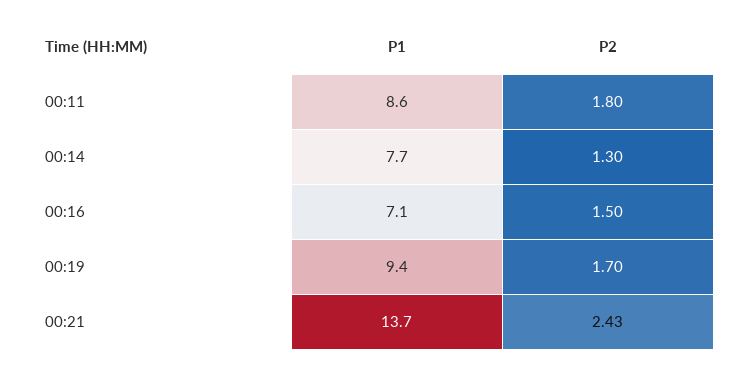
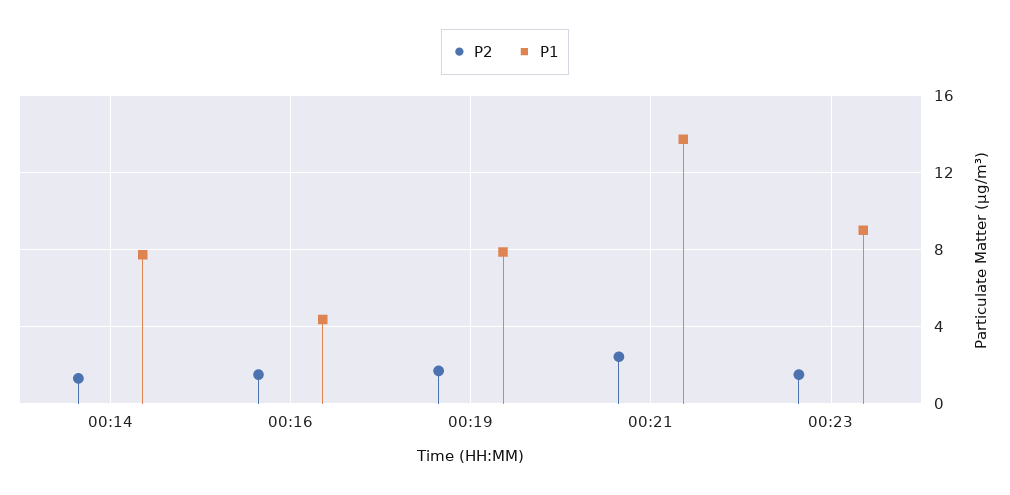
P1, 00:11: 8.6 -> none
P2, 00:11: 1.8 -> none
P1, 00:16: 7.1 -> 4.5
P1, 00:19: 9.4 -> 8
P2, 00:23: none -> 1.5
P1, 00:23: none -> 9

